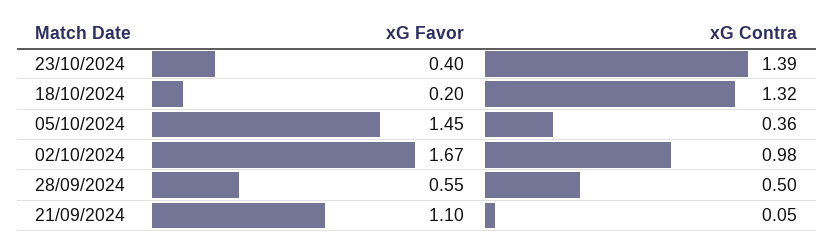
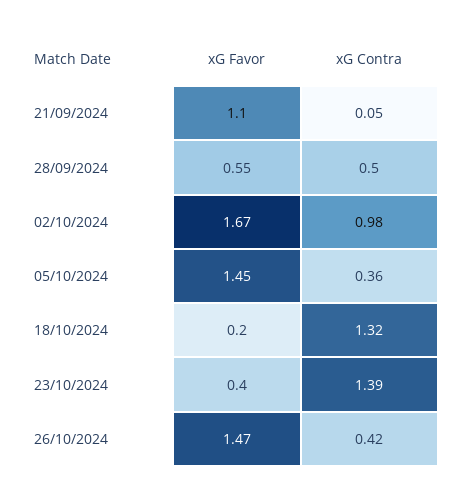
xG Favor, 26/10/2024: none -> 1.47
xG Contra, 26/10/2024: none -> 0.42

